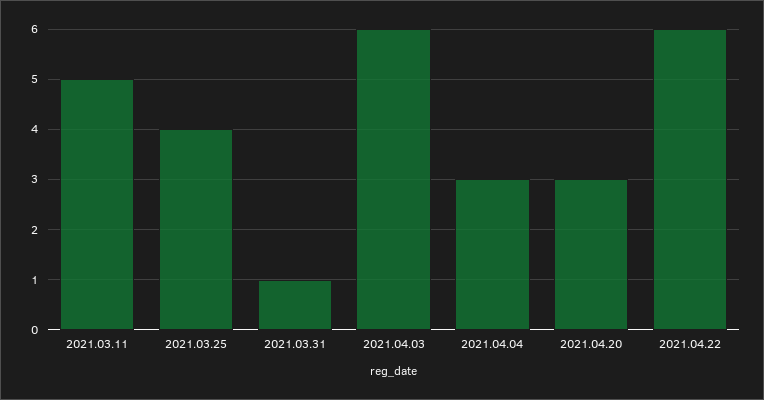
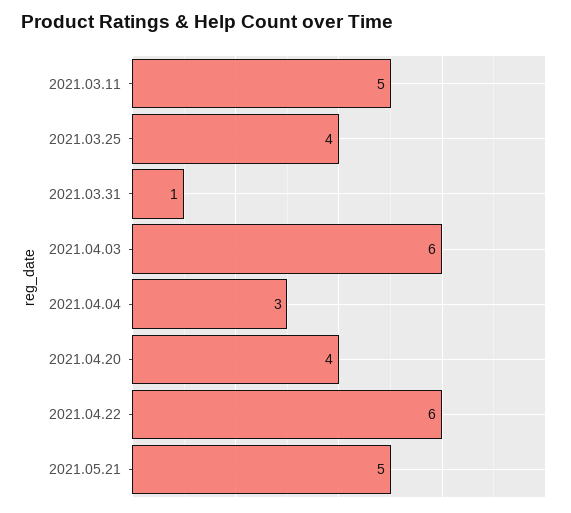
2021.04.20: 3 -> 4
2021.05.21: none -> 5

